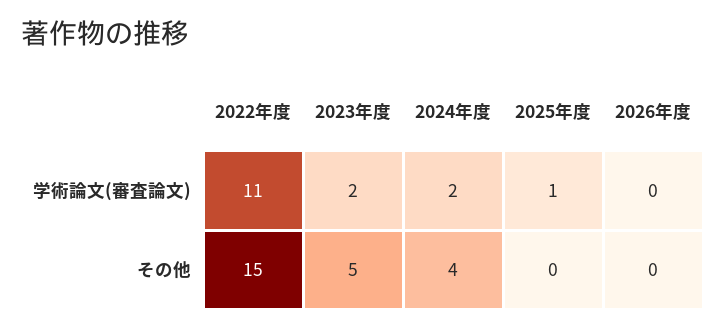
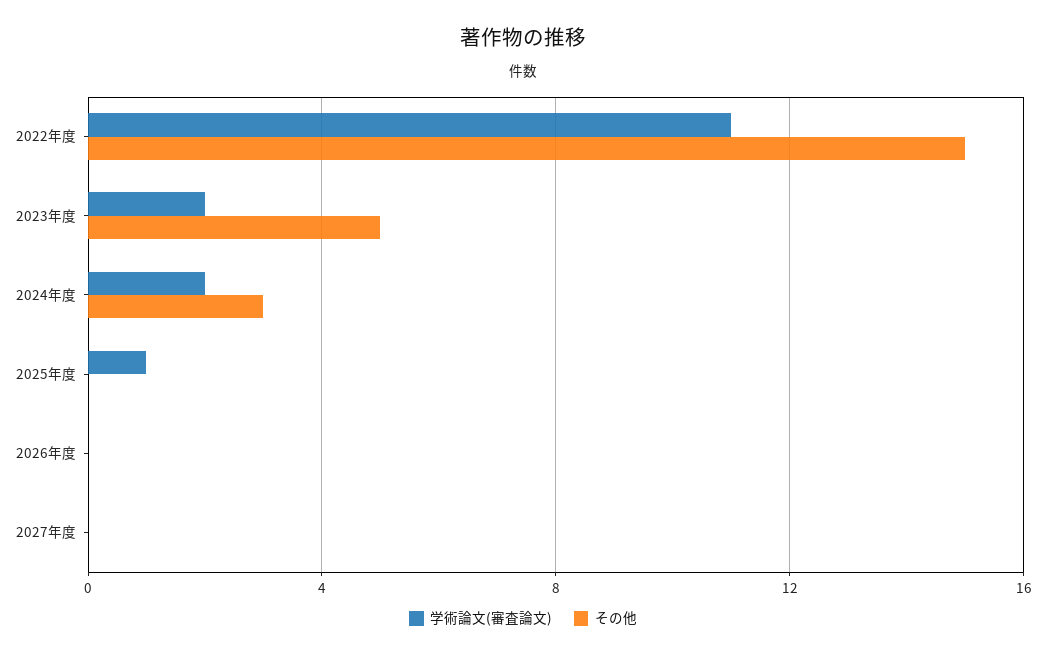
その他, 2024年度: 4 -> 3
学術論文(審査論文), 2027年度: none -> 0
その他, 2027年度: none -> 0

